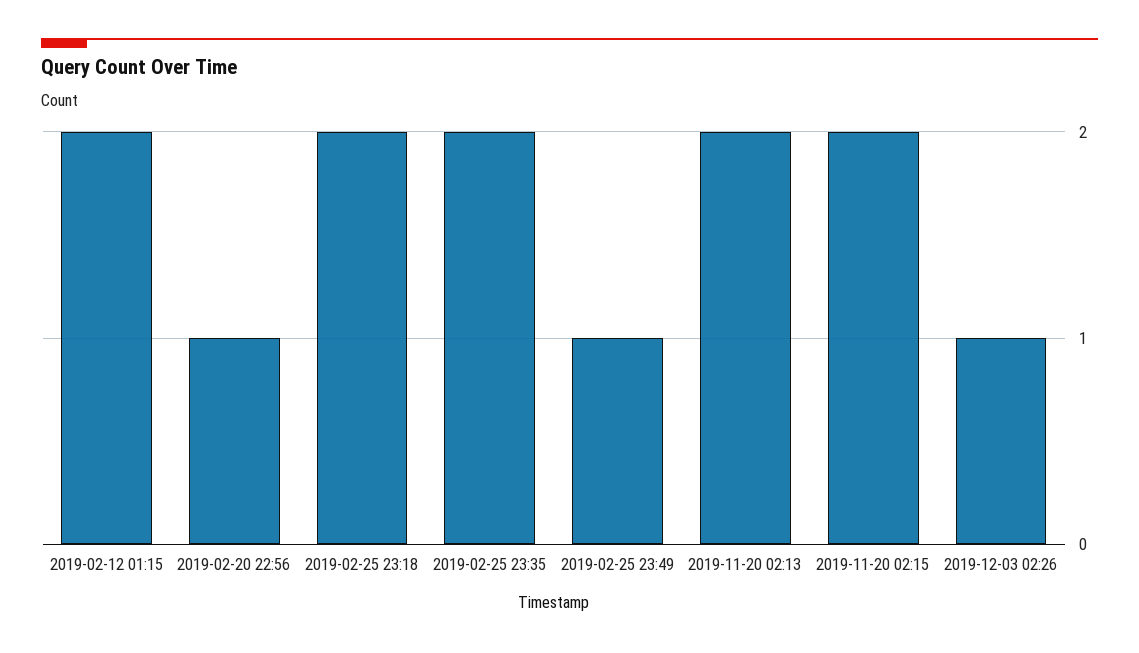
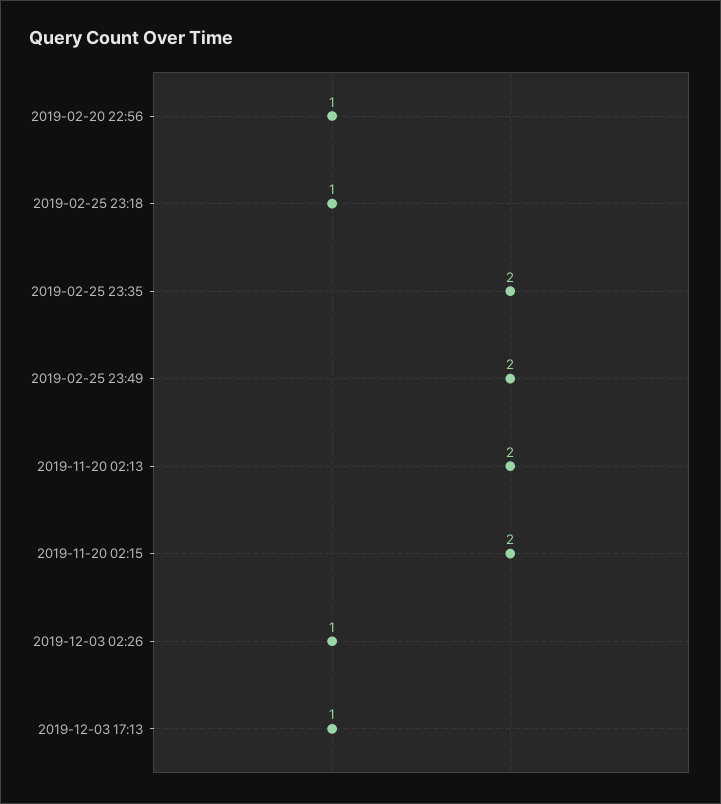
2019-02-12 01:15: 2 -> none
2019-02-25 23:18: 2 -> 1
2019-02-25 23:49: 1 -> 2
2019-12-03 17:13: none -> 1

